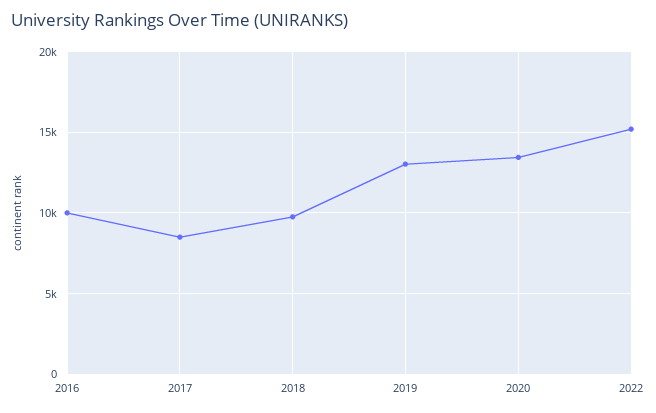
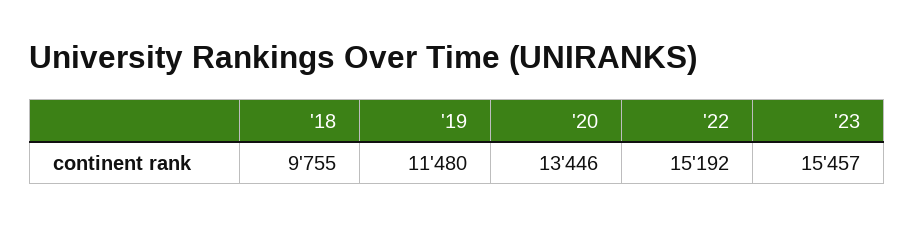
2016: 10000 -> none
2017: 8500 -> none
2019: 13000 -> 11480
'23: none -> 15457

